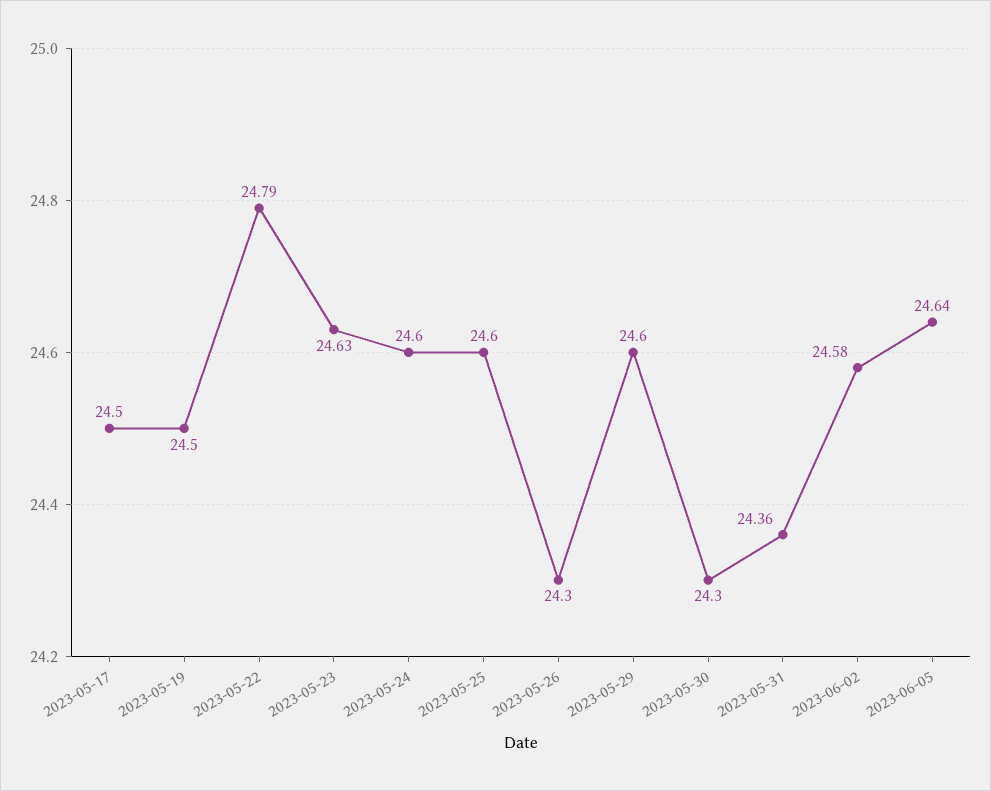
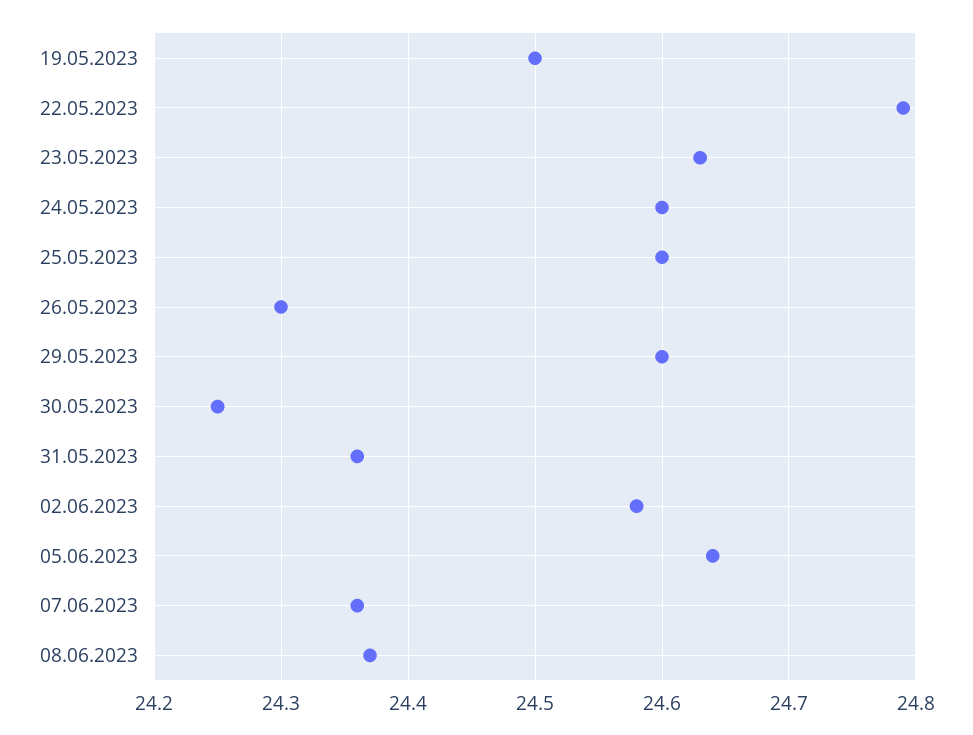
2023-05-17: 24.5 -> none
2023-05-30: 24.3 -> 24.25
07.06.2023: none -> 24.36
08.06.2023: none -> 24.37

